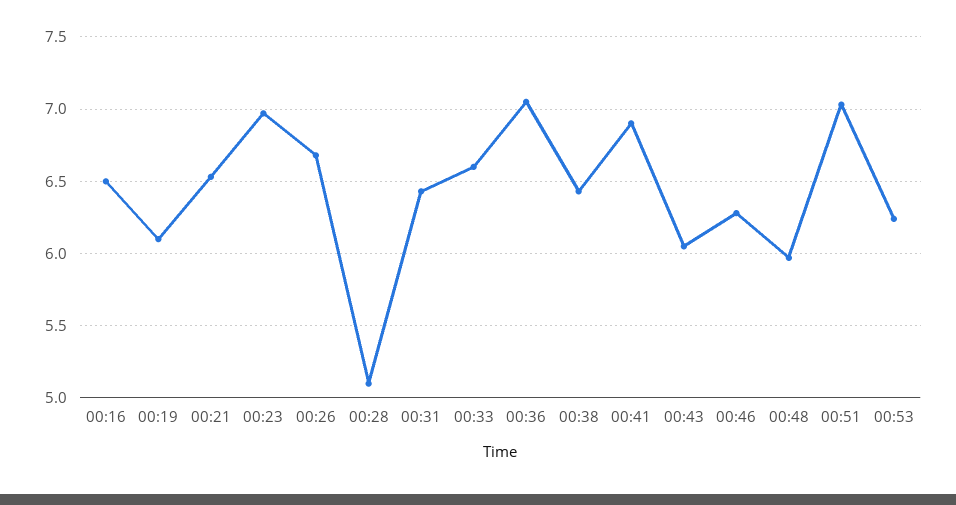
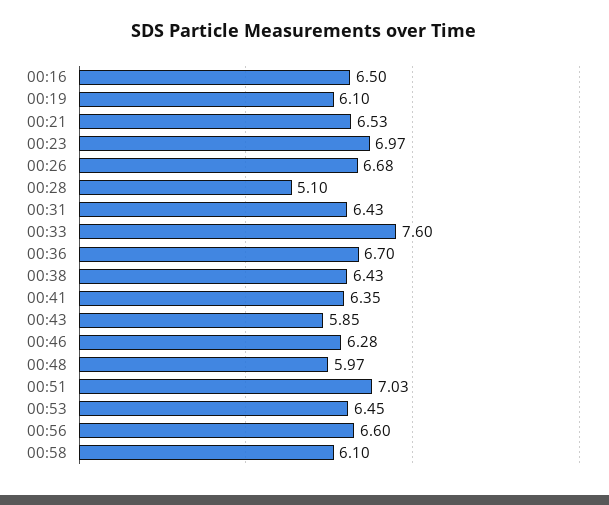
00:33: 6.6 -> 7.6
00:36: 7.05 -> 6.7
00:41: 6.9 -> 6.35
00:43: 6.05 -> 5.85
00:53: 6.25 -> 6.45
00:56: none -> 6.6
00:58: none -> 6.1

